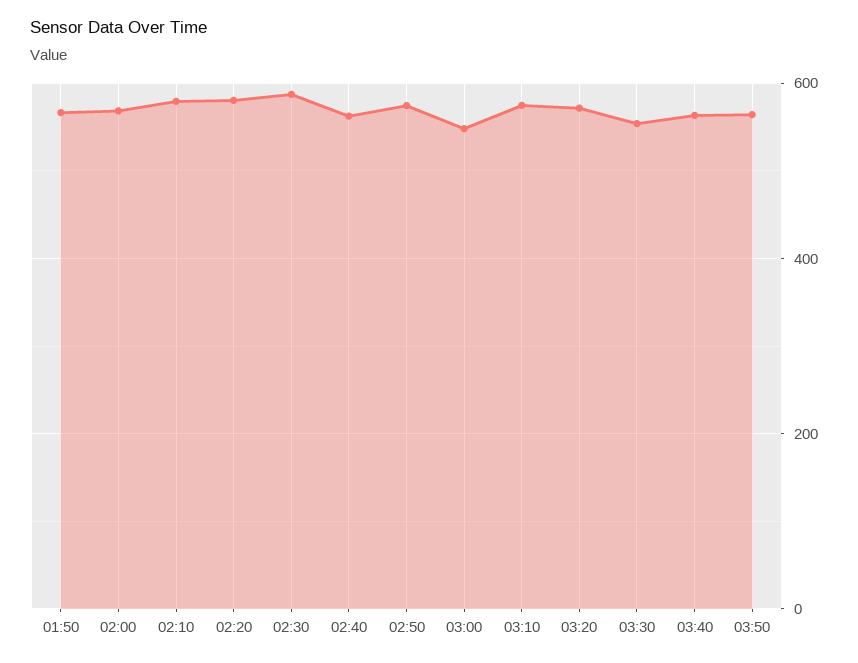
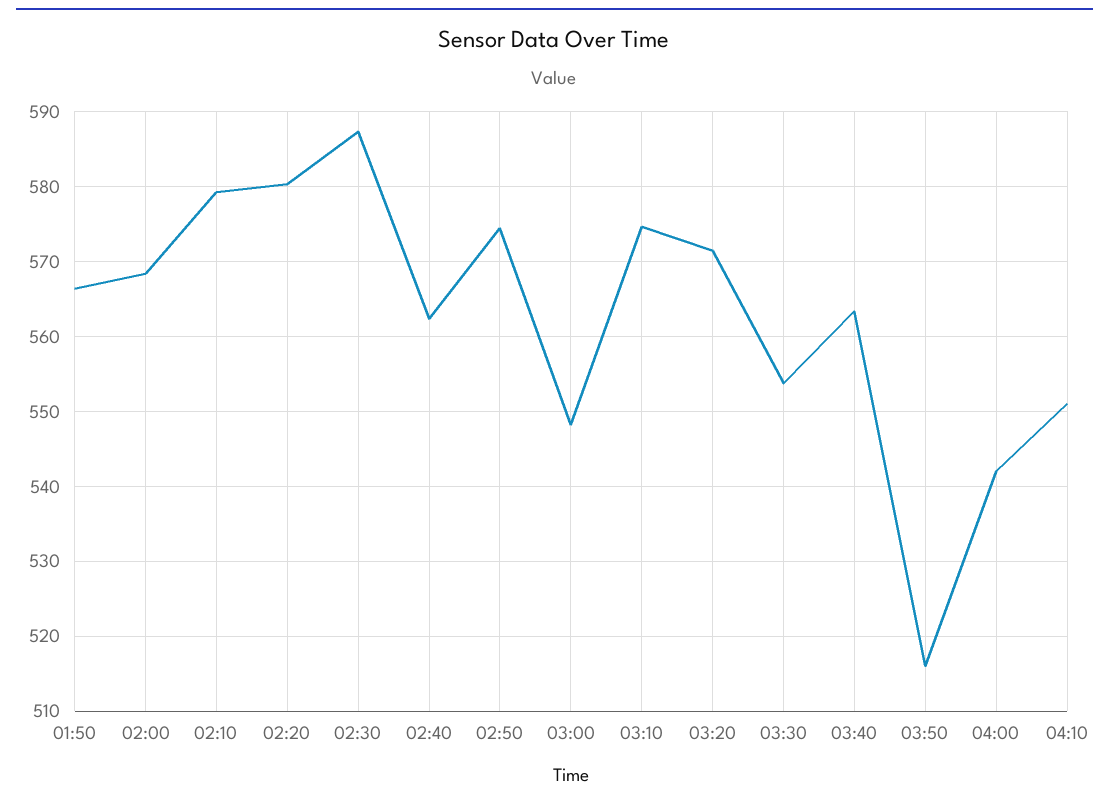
03:50: 560 -> 516
04:00: none -> 542
04:10: none -> 551

